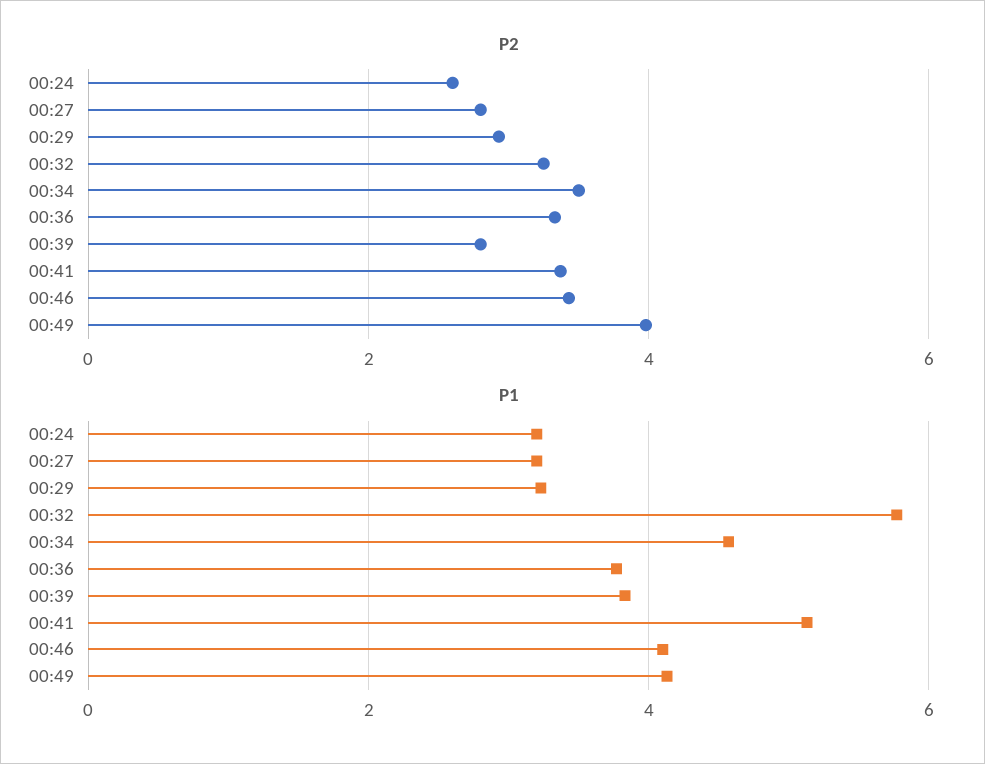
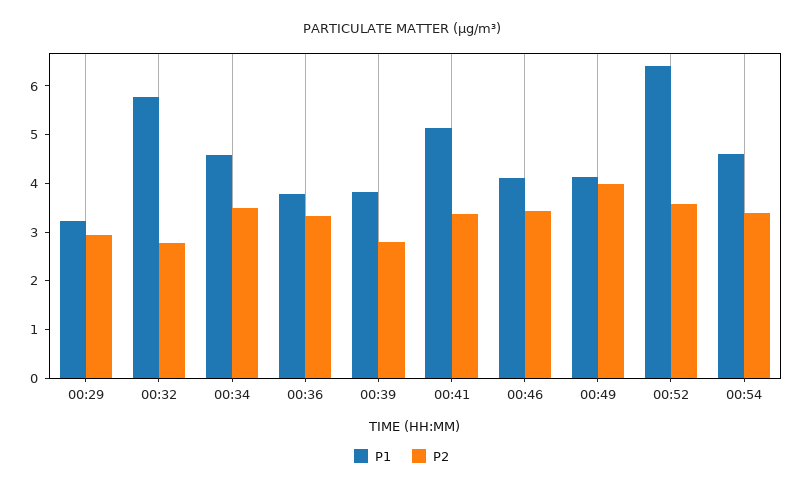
P2, 00:24: 2.6 -> none
P2, 00:27: 2.8 -> none
P2, 00:32: 3.2 -> 2.8
P1, 00:24: 3.2 -> none
P1, 00:27: 3.2 -> none
P1, 00:52: none -> 6.4
P2, 00:52: none -> 3.6
P1, 00:54: none -> 4.6
P2, 00:54: none -> 3.4

